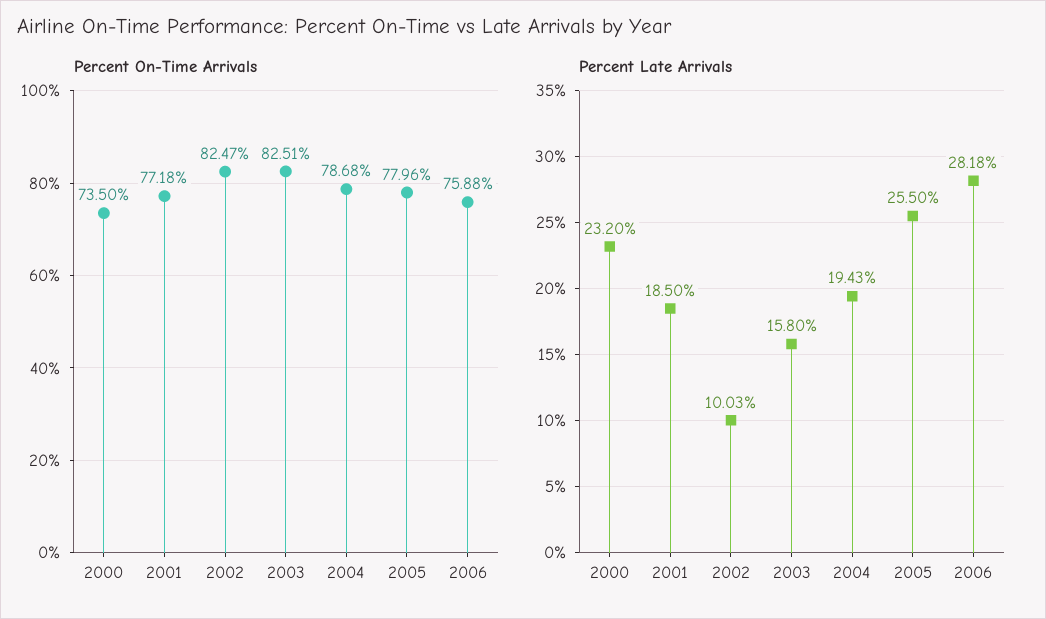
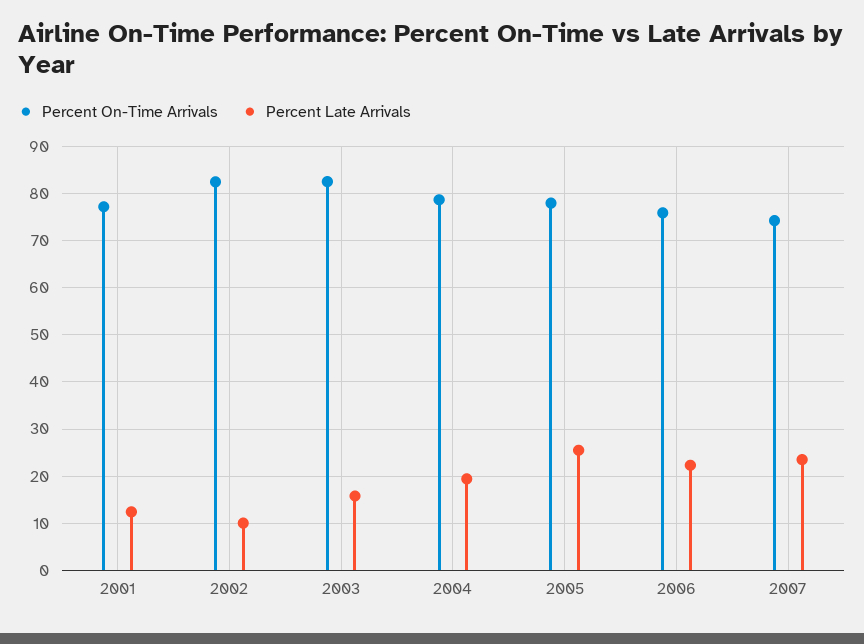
Percent On-Time Arrivals, 2000: 73.5 -> none
Percent Late Arrivals, 2000: 23.2 -> none
Percent Late Arrivals, 2001: 18.5 -> 12
Percent Late Arrivals, 2006: 28.18 -> 22
Percent On-Time Arrivals, 2007: none -> 74
Percent Late Arrivals, 2007: none -> 24

